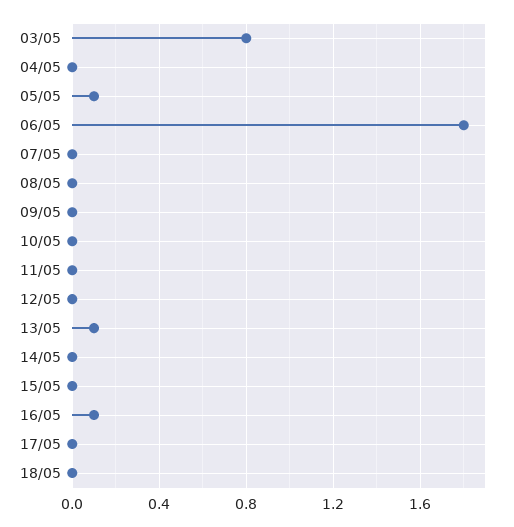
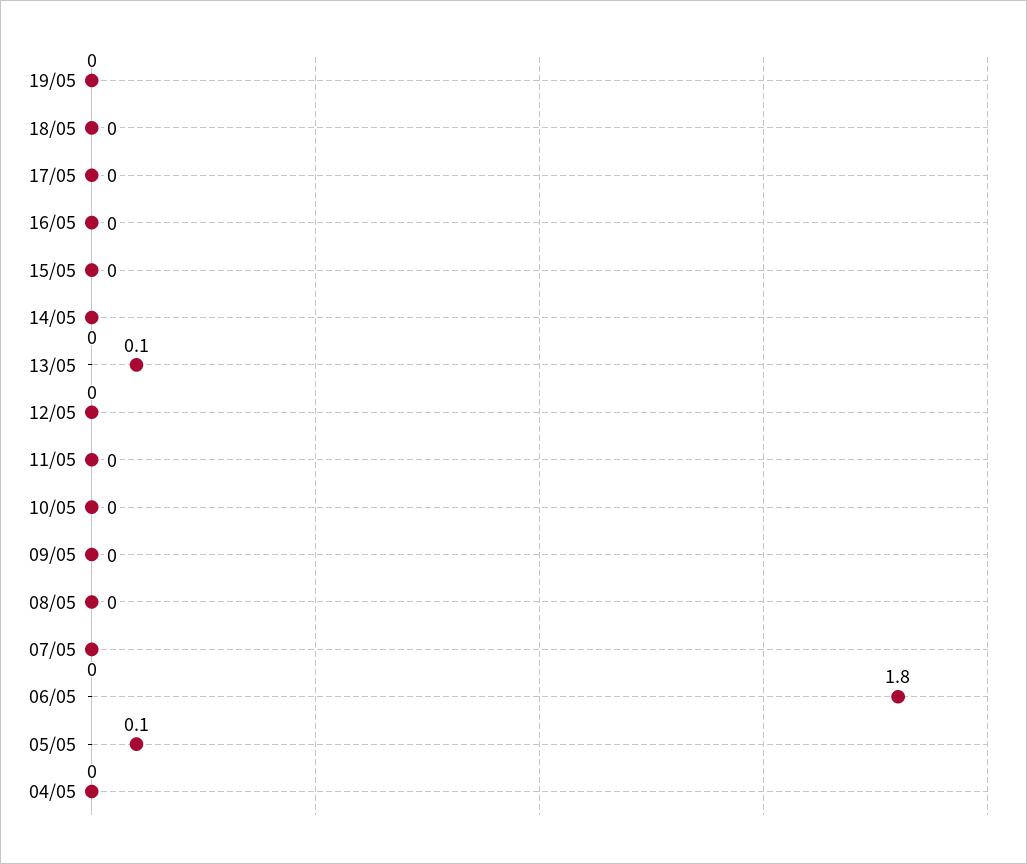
03/05: 0.8 -> none
16/05: 0.1 -> 0
19/05: none -> 0

